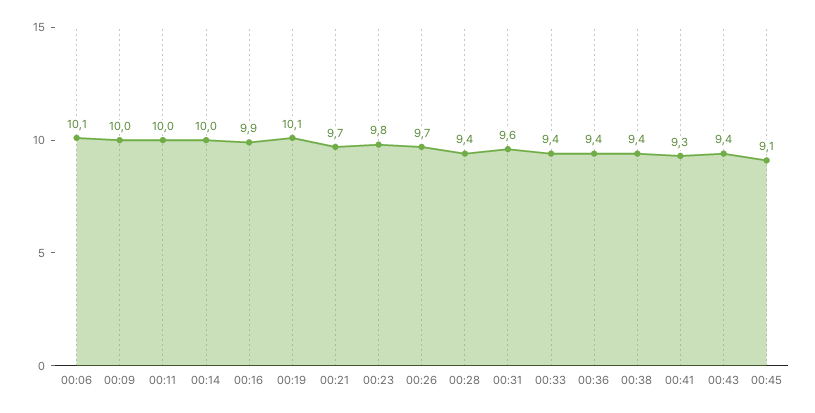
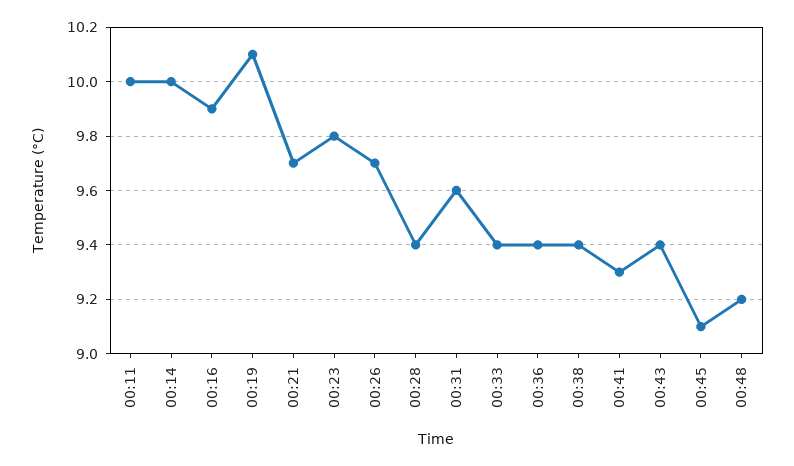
00:06: 10.1 -> none
00:09: 10 -> none
00:48: none -> 9.2

